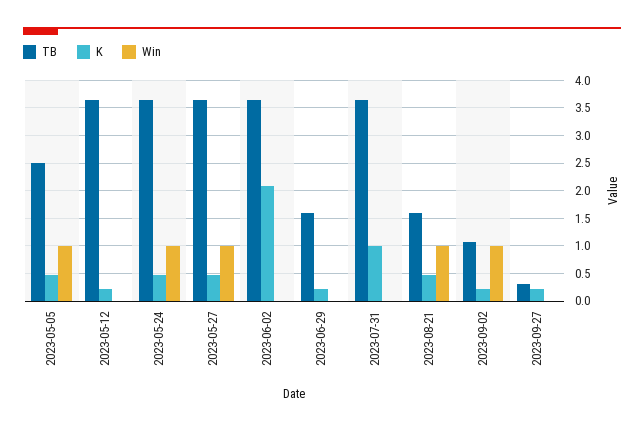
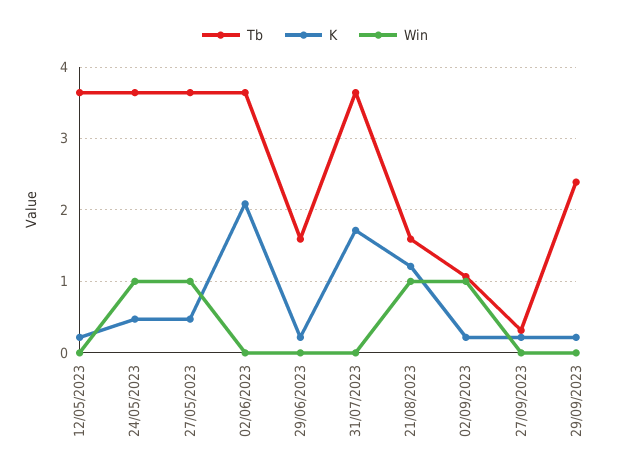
TB, 2023-05-05: 2.5 -> none
K, 2023-05-05: 0.5 -> none
Win, 2023-05-05: 1 -> none
K, 2023-07-31: 1 -> 1.7
K, 2023-08-21: 0.5 -> 1.2
TB, 29/09/2023: none -> 2.4
K, 29/09/2023: none -> 0.2
Win, 29/09/2023: none -> 0

